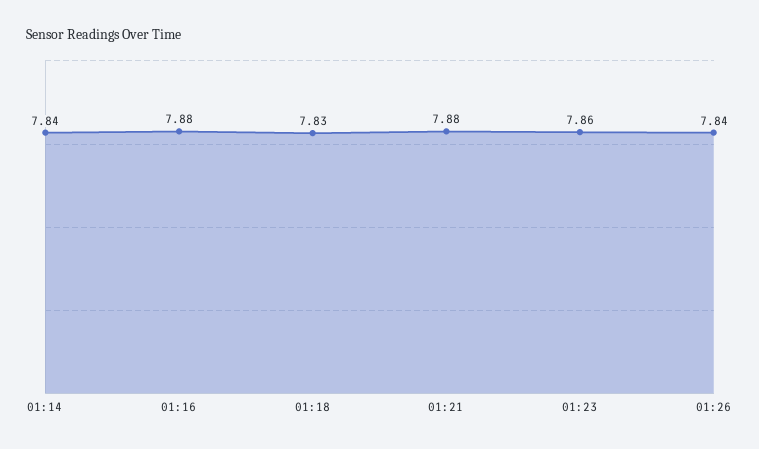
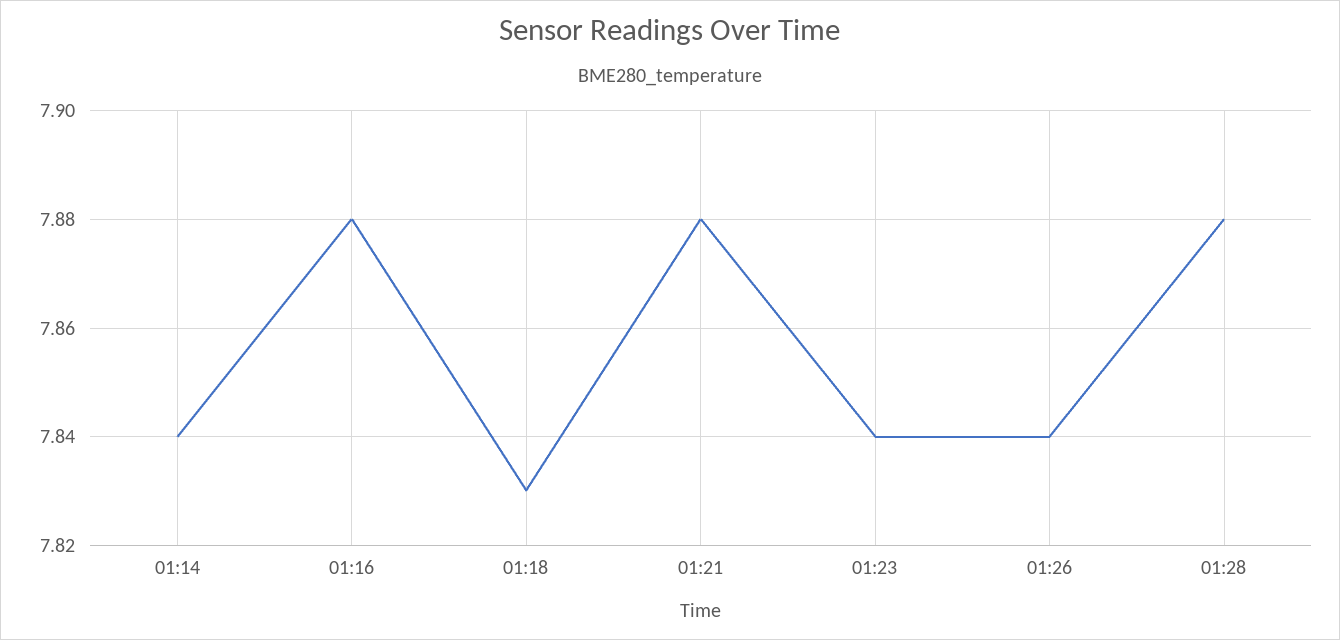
01:23: 7.86 -> 7.84
01:28: none -> 7.88

